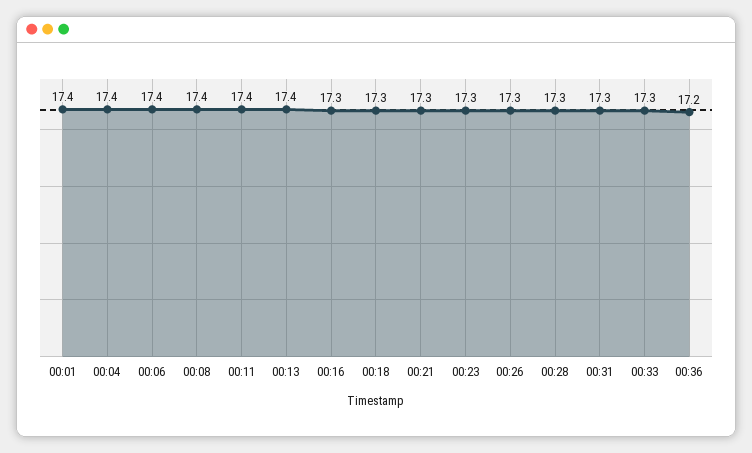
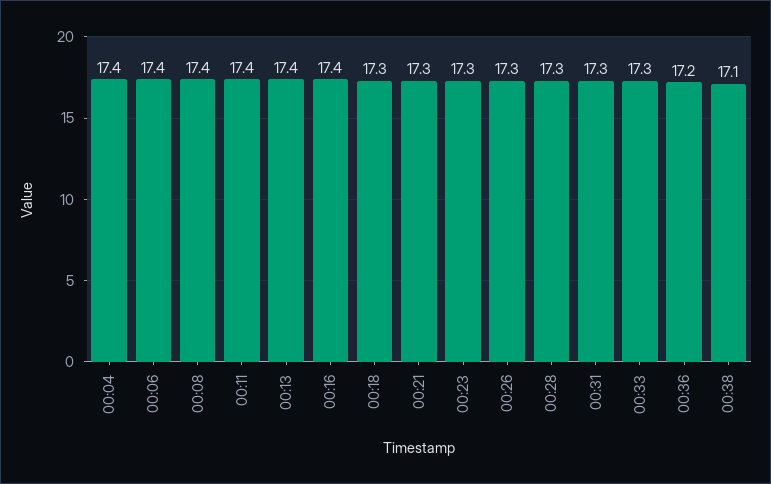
00:01: 17.4 -> none
00:16: 17.3 -> 17.4
00:38: none -> 17.1

